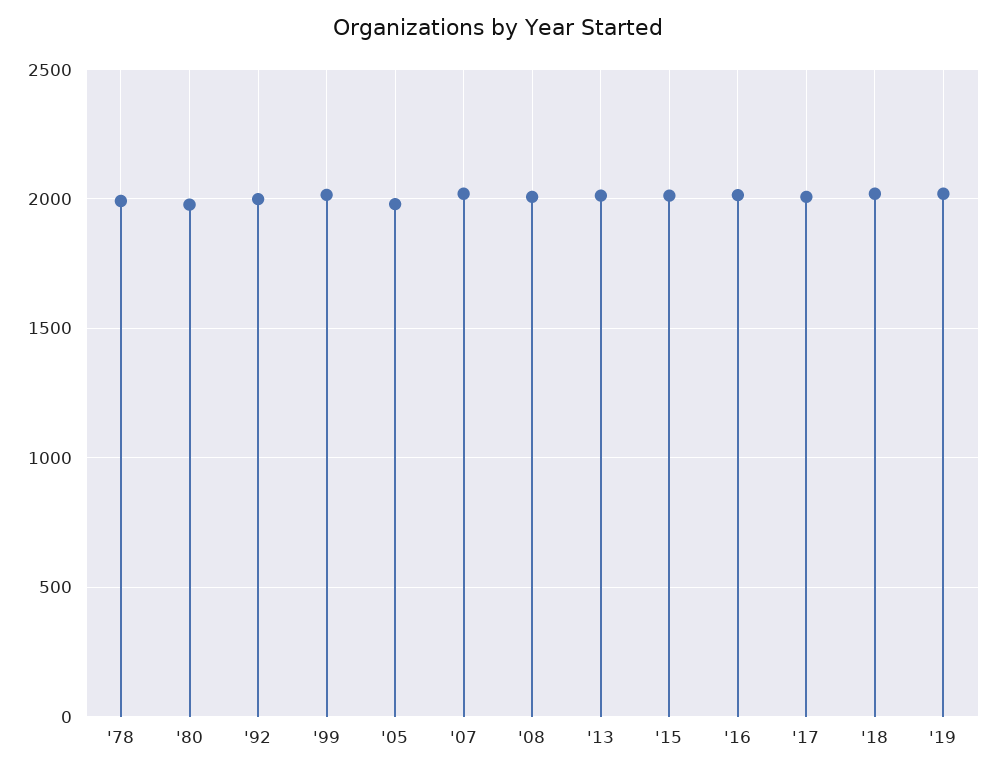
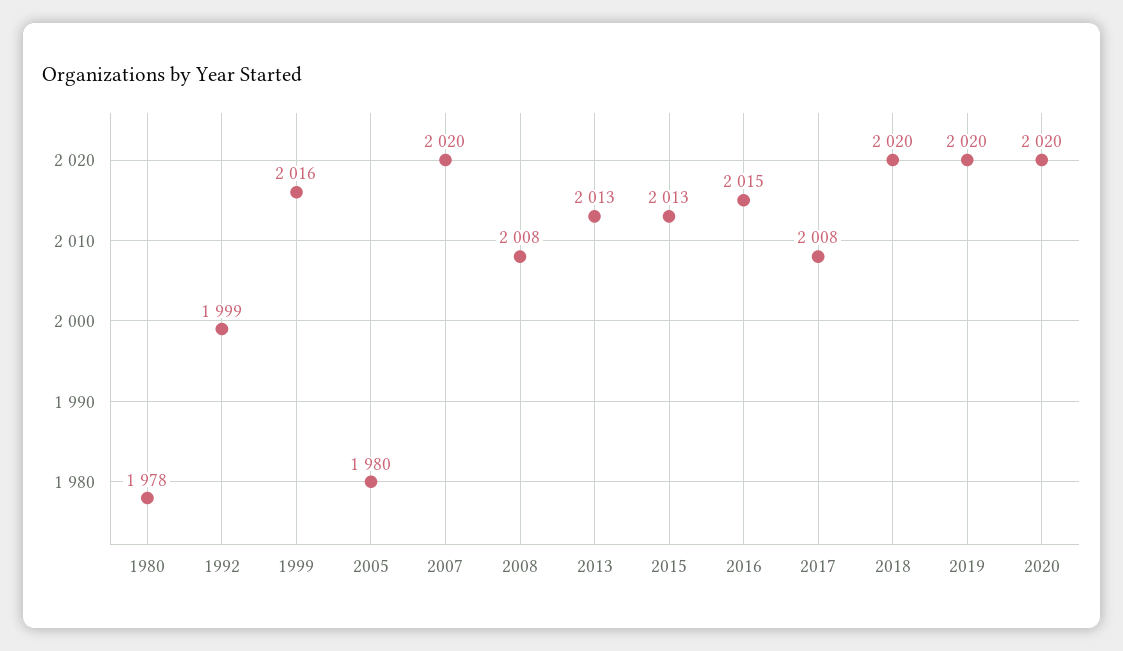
'78: 2000 -> none
2020: none -> 2020

